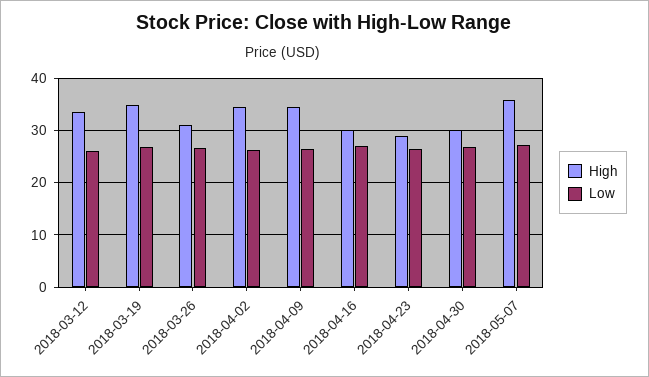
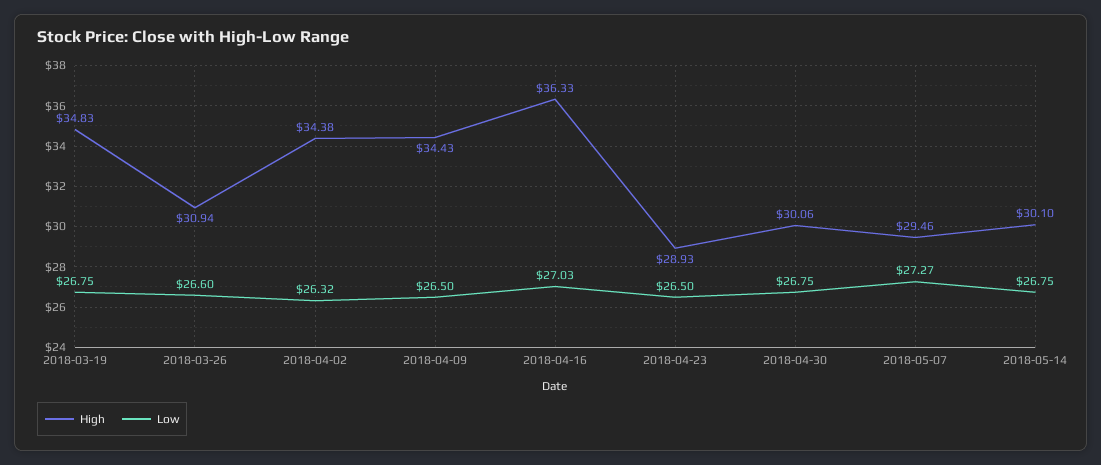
High, 2018-03-12: 34 -> none
Low, 2018-03-12: 26 -> none
High, 2018-04-16: 30 -> 36.33
High, 2018-05-07: 36 -> 29.46
High, 2018-05-14: none -> 30.1
Low, 2018-05-14: none -> 26.75

